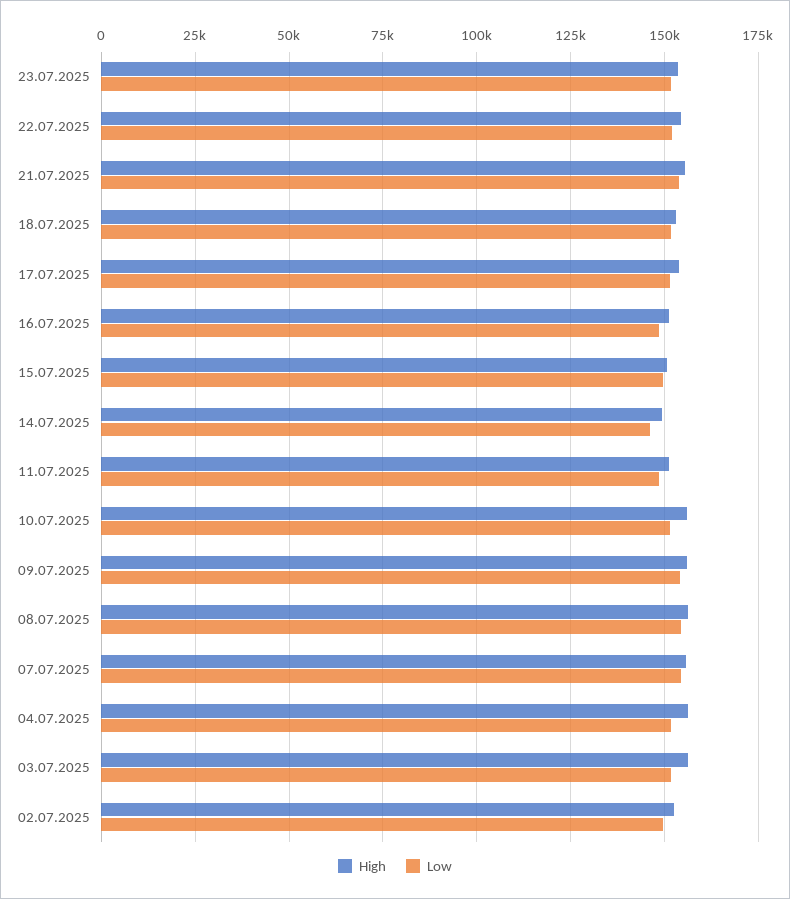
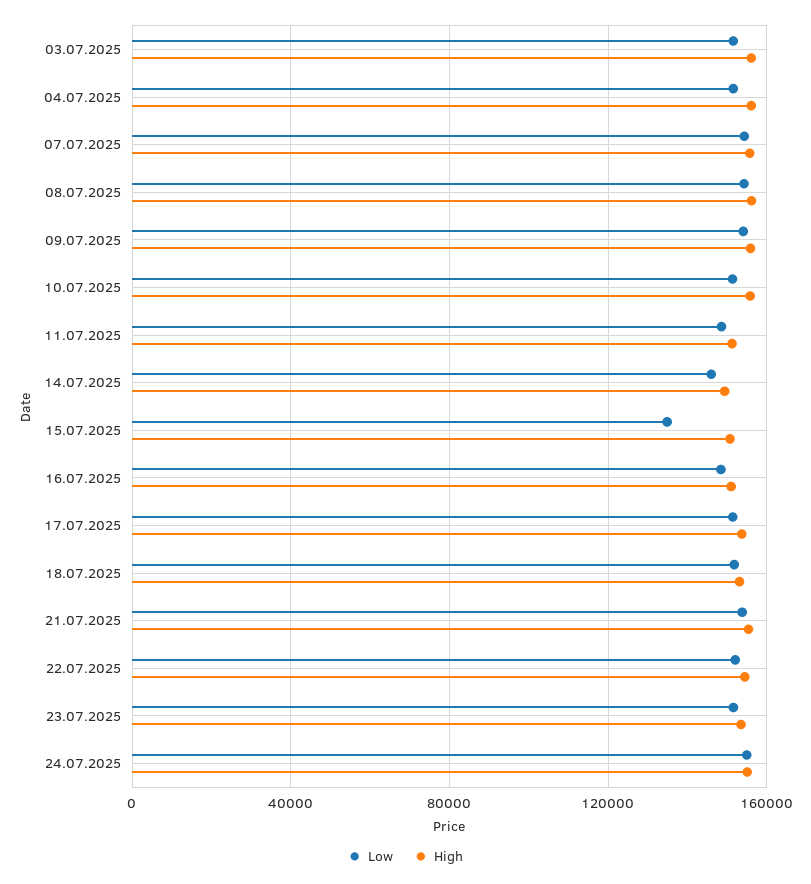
Low, 15.07.2025: 150000 -> 135000
High, 02.07.2025: 152500 -> none
Low, 02.07.2025: 150000 -> none
Low, 24.07.2025: none -> 155000
High, 24.07.2025: none -> 155000

